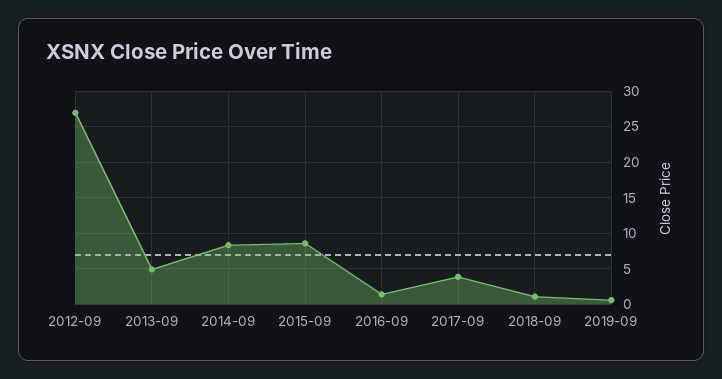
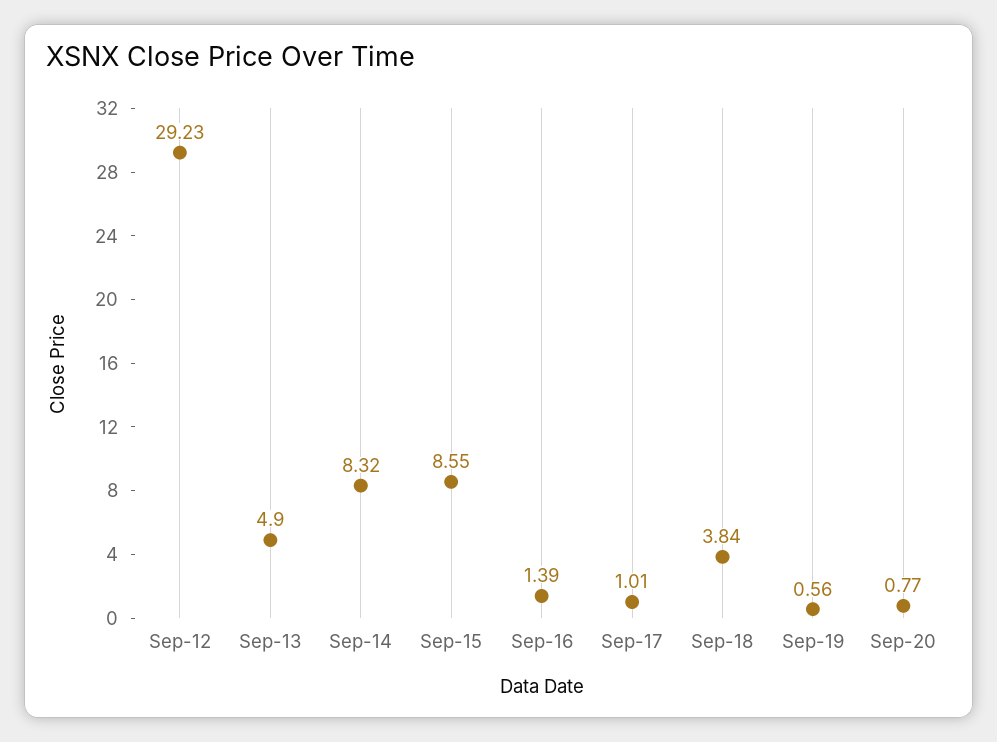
2012-09: 27 -> 29.23
2017-09: 4 -> 1.01
2018-09: 1 -> 3.84
Sep-20: none -> 0.77

